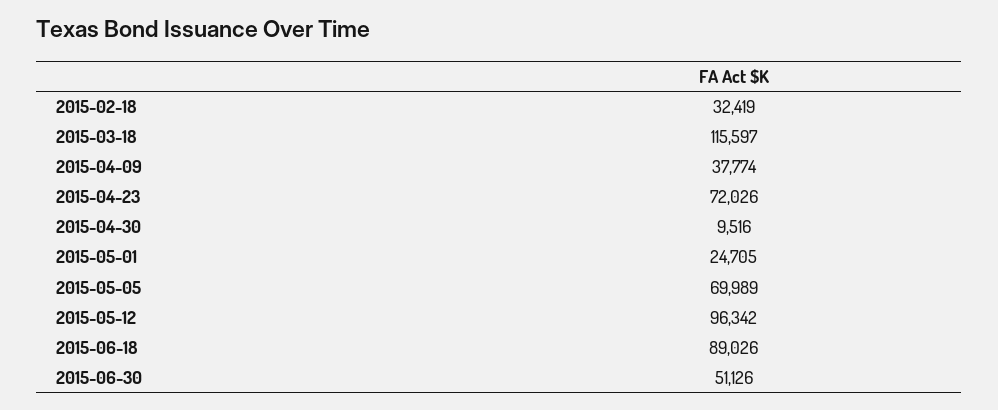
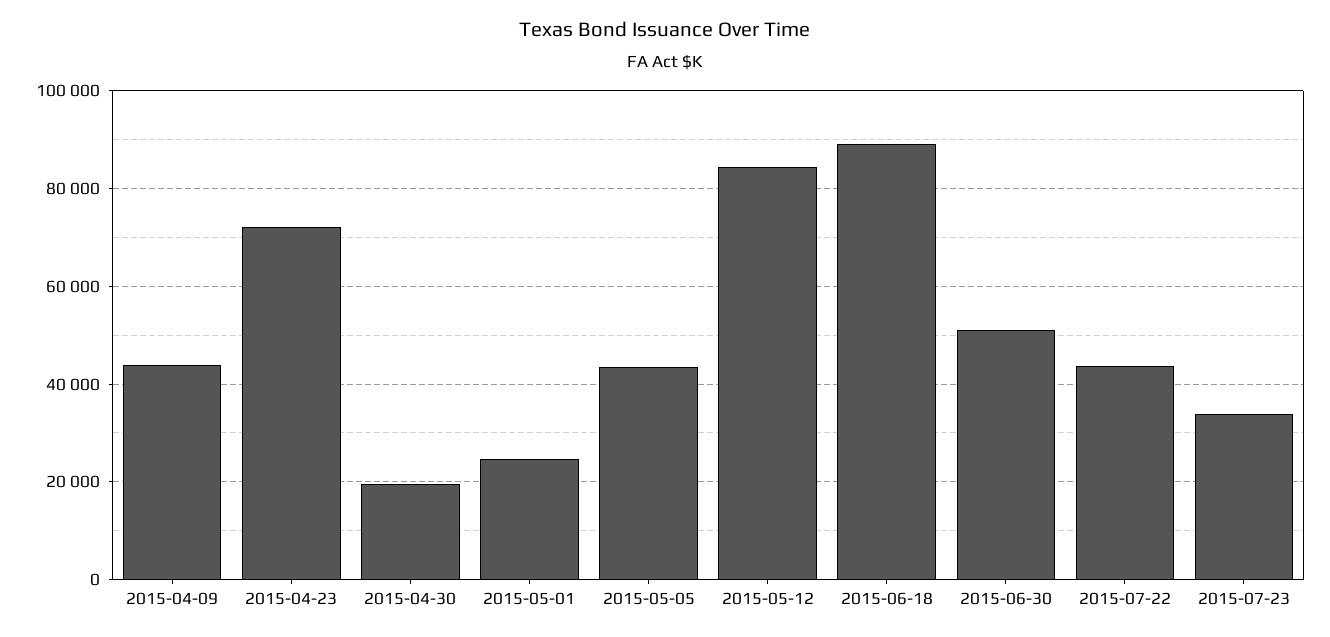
2015-02-18: 32419 -> none
2015-03-18: 115597 -> none
2015-04-09: 37774 -> 44000
2015-04-30: 9516 -> 20000
2015-05-05: 69989 -> 44000
2015-05-12: 96342 -> 84000
2015-07-22: none -> 44000
2015-07-23: none -> 34000

